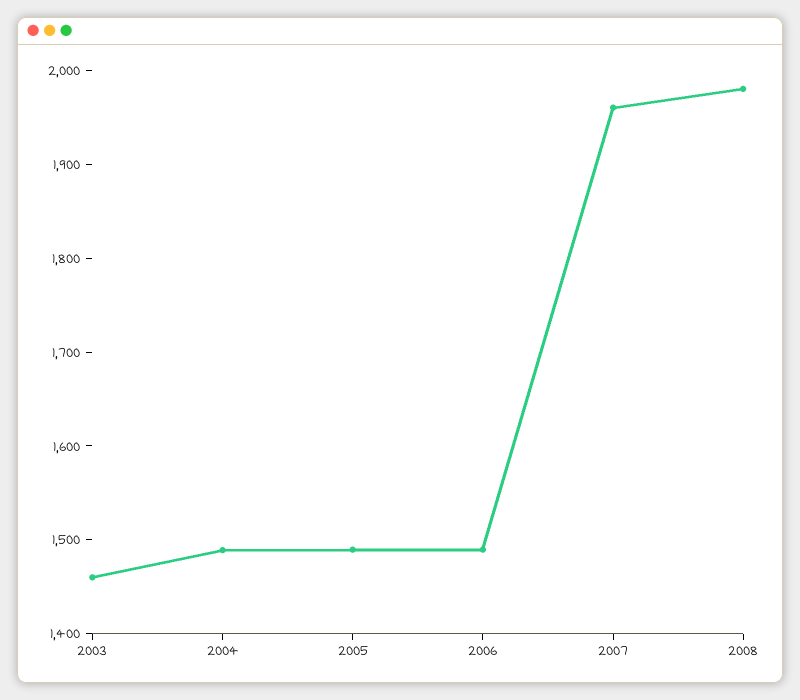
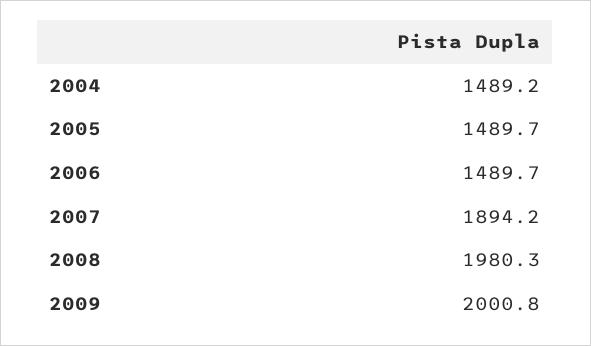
2003: 1460 -> none
2007: 1960 -> 1894.2
2009: none -> 2000.8

